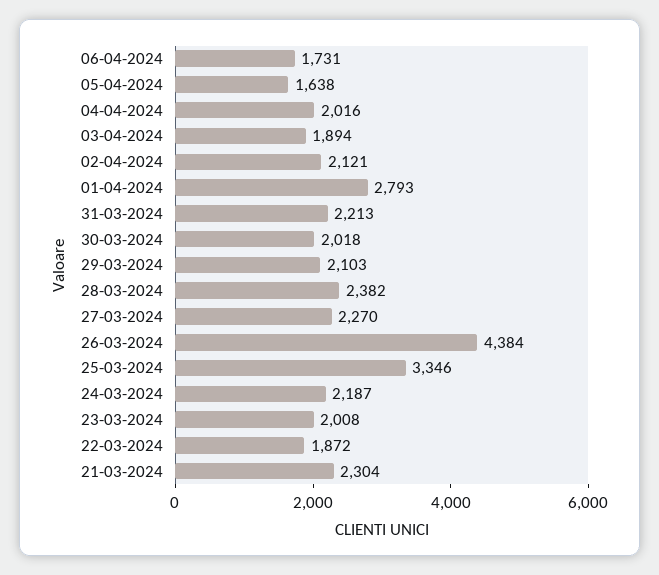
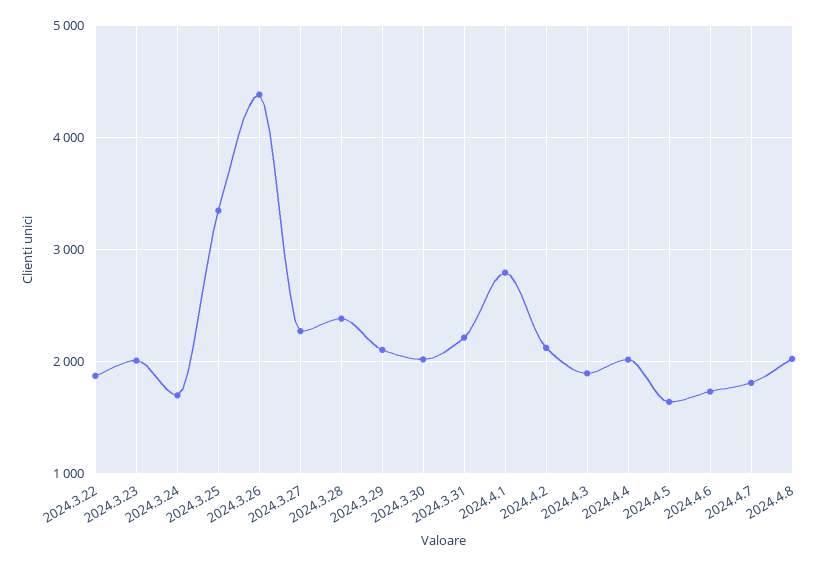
24-03-2024: 2187 -> 1700
21-03-2024: 2304 -> none
2024.4.7: none -> 1800
2024.4.8: none -> 2000

